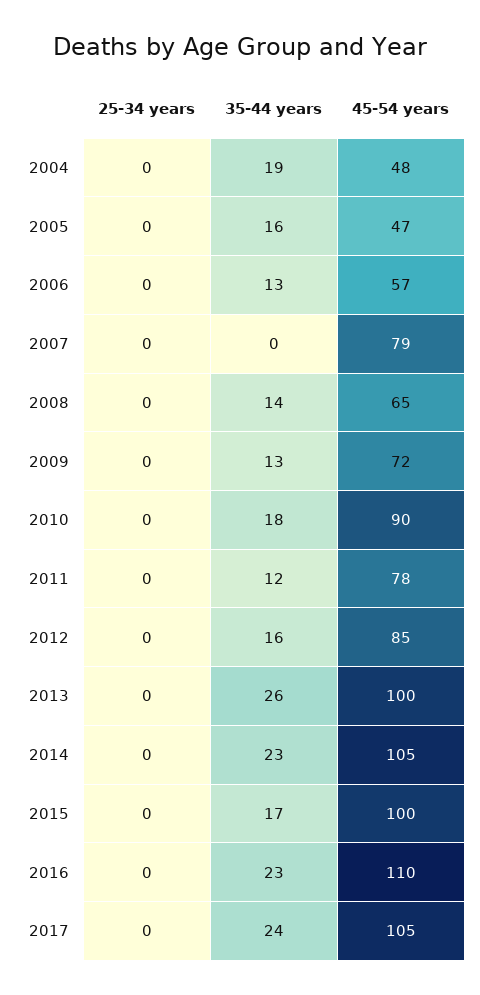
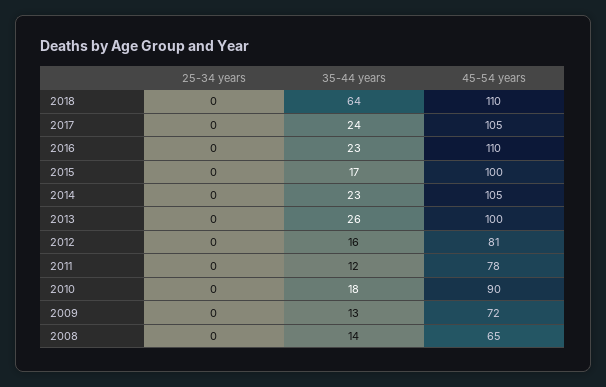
25-34 years, 2004: 0 -> none
35-44 years, 2004: 19 -> none
45-54 years, 2004: 48 -> none
25-34 years, 2005: 0 -> none
35-44 years, 2005: 16 -> none
45-54 years, 2005: 47 -> none
25-34 years, 2006: 0 -> none
35-44 years, 2006: 13 -> none
45-54 years, 2006: 57 -> none
25-34 years, 2007: 0 -> none
35-44 years, 2007: 0 -> none
45-54 years, 2007: 79 -> none
45-54 years, 2012: 85 -> 81
25-34 years, 2018: none -> 0
35-44 years, 2018: none -> 64
45-54 years, 2018: none -> 110

